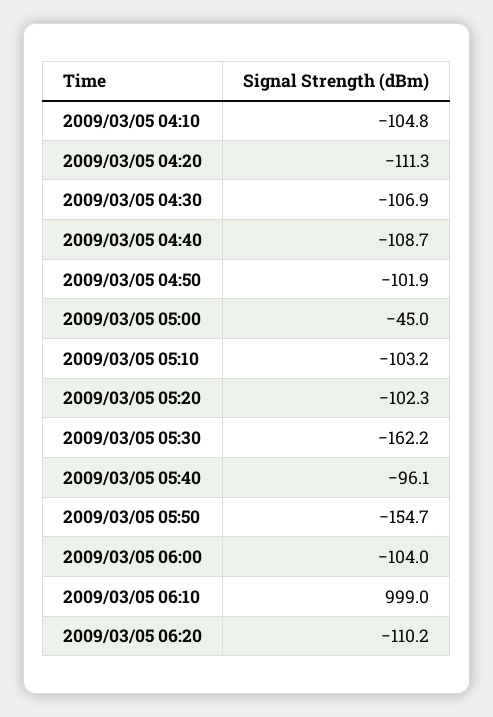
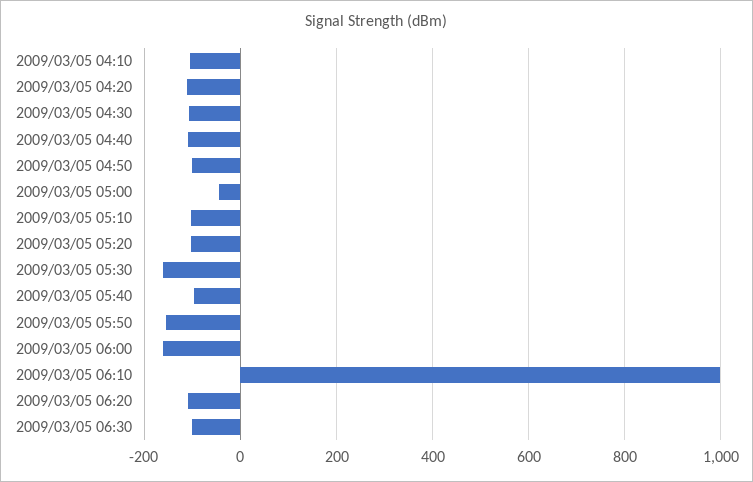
2009/03/05 06:00: -104 -> -160
2009/03/05 06:30: none -> -100

